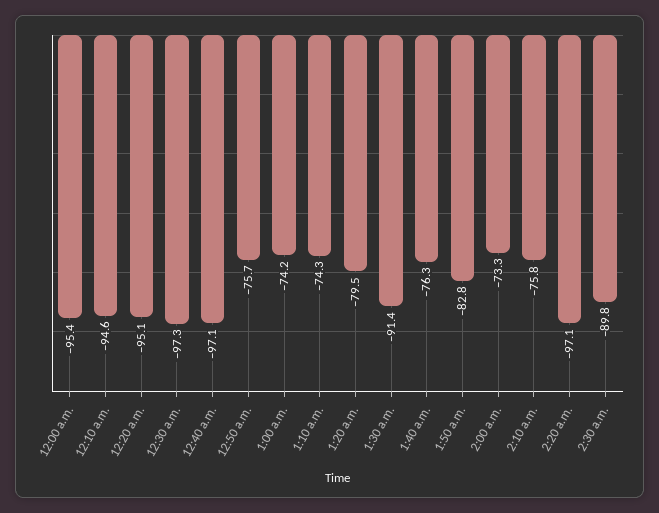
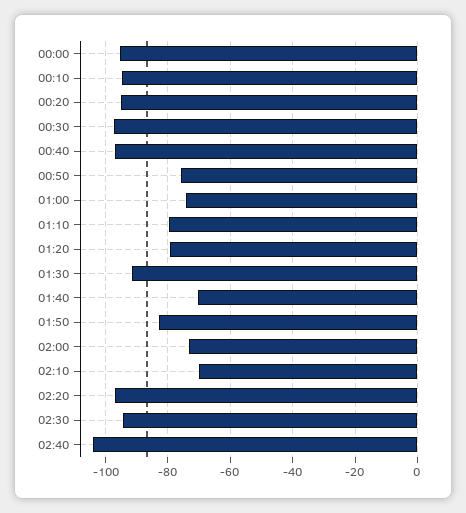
1:10 a.m.: -74.3 -> -80
1:40 a.m.: -76.3 -> -70
2:10 a.m.: -75.8 -> -70
2:30 a.m.: -89.8 -> -94
02:40: none -> -104

